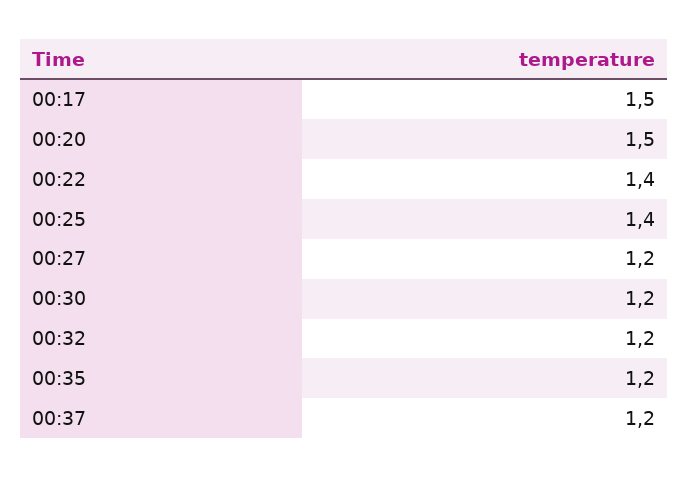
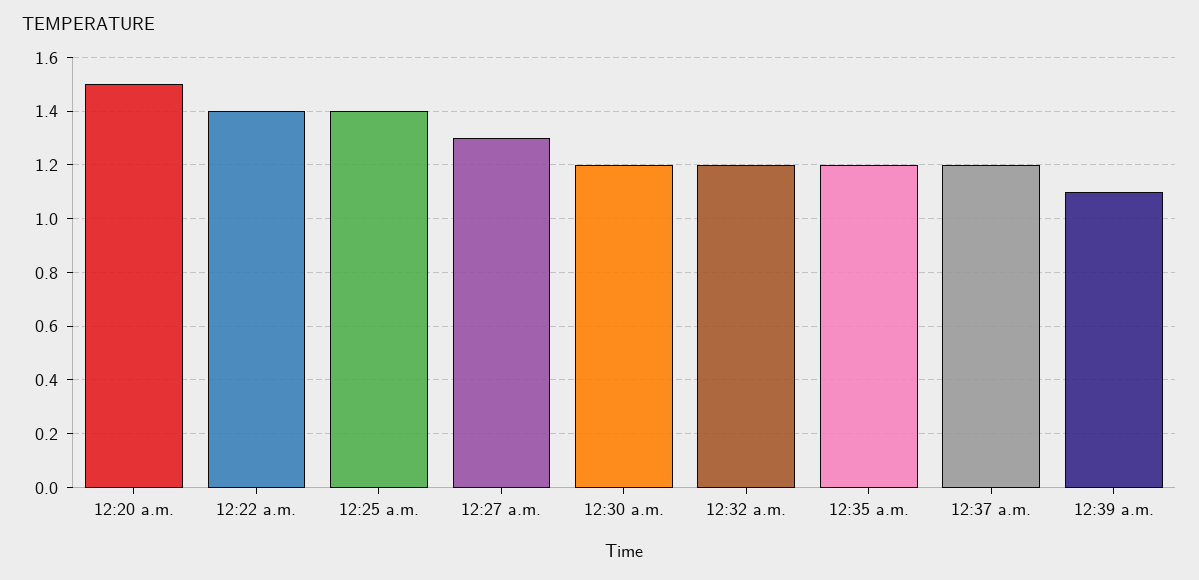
00:17: 1.5 -> none
00:27: 1.2 -> 1.3
12:39 a.m.: none -> 1.1

